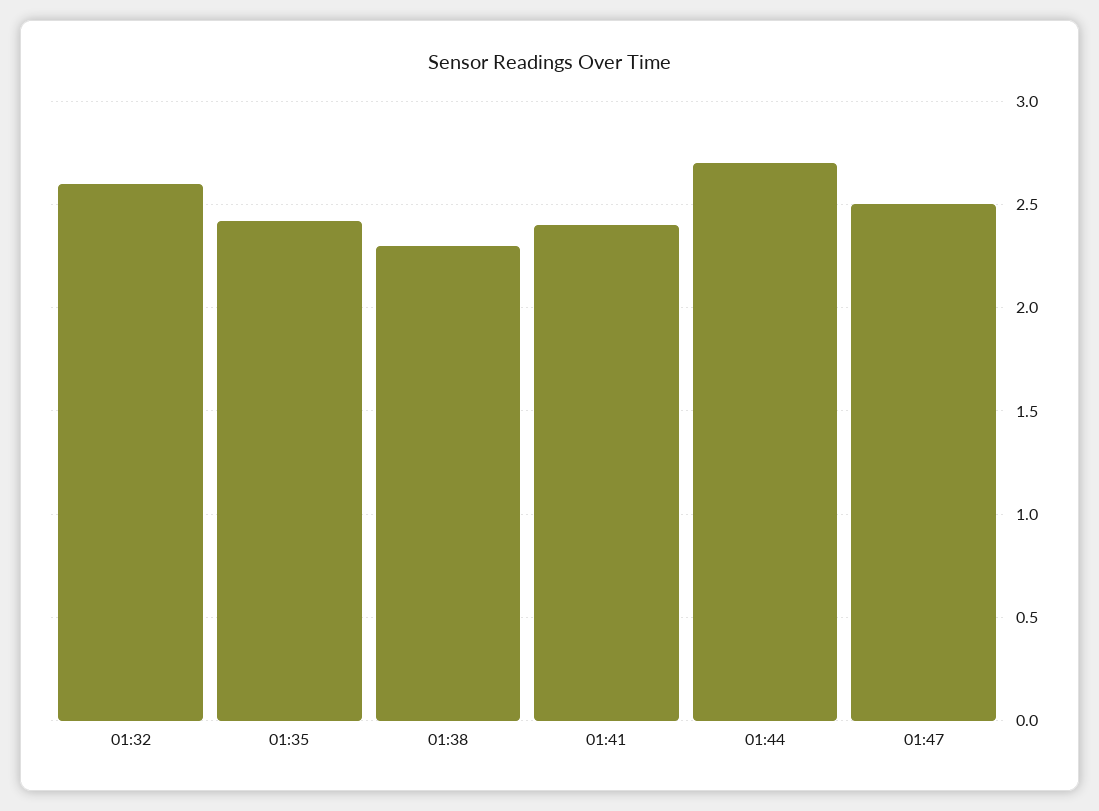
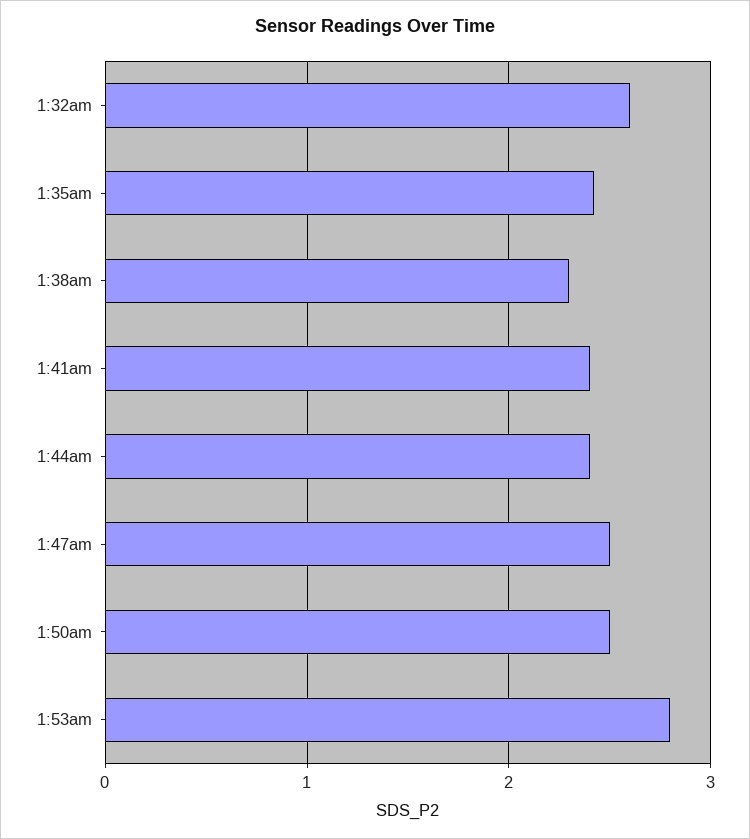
01:44: 2.7 -> 2.4
1:50am: none -> 2.5
1:53am: none -> 2.8

